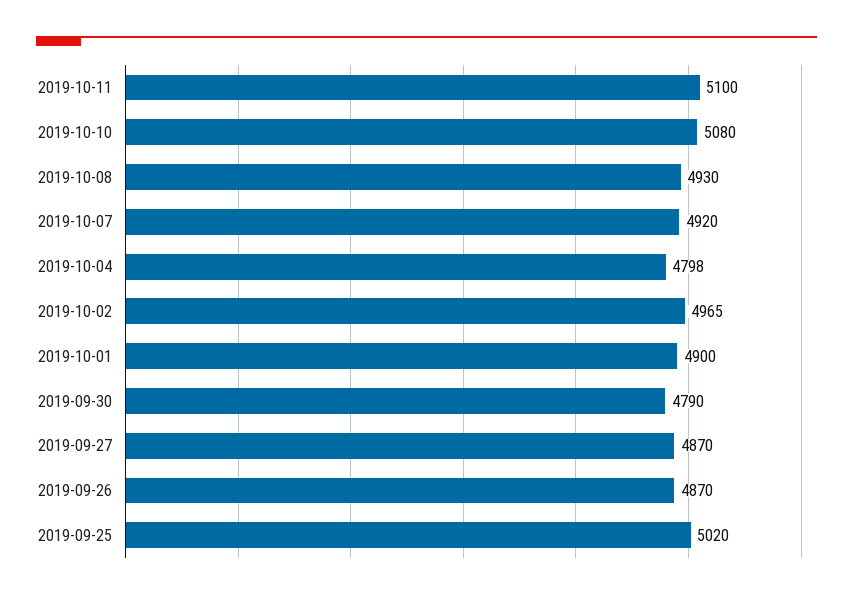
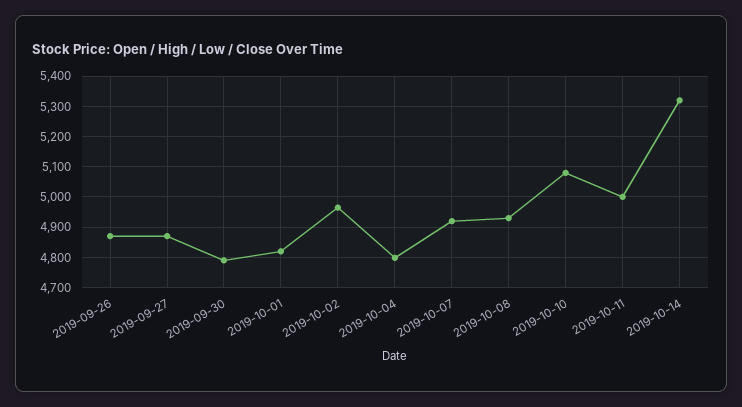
2019-10-11: 5100 -> 5000
2019-10-01: 4900 -> 4820
2019-09-25: 5020 -> none
2019-10-14: none -> 5320

